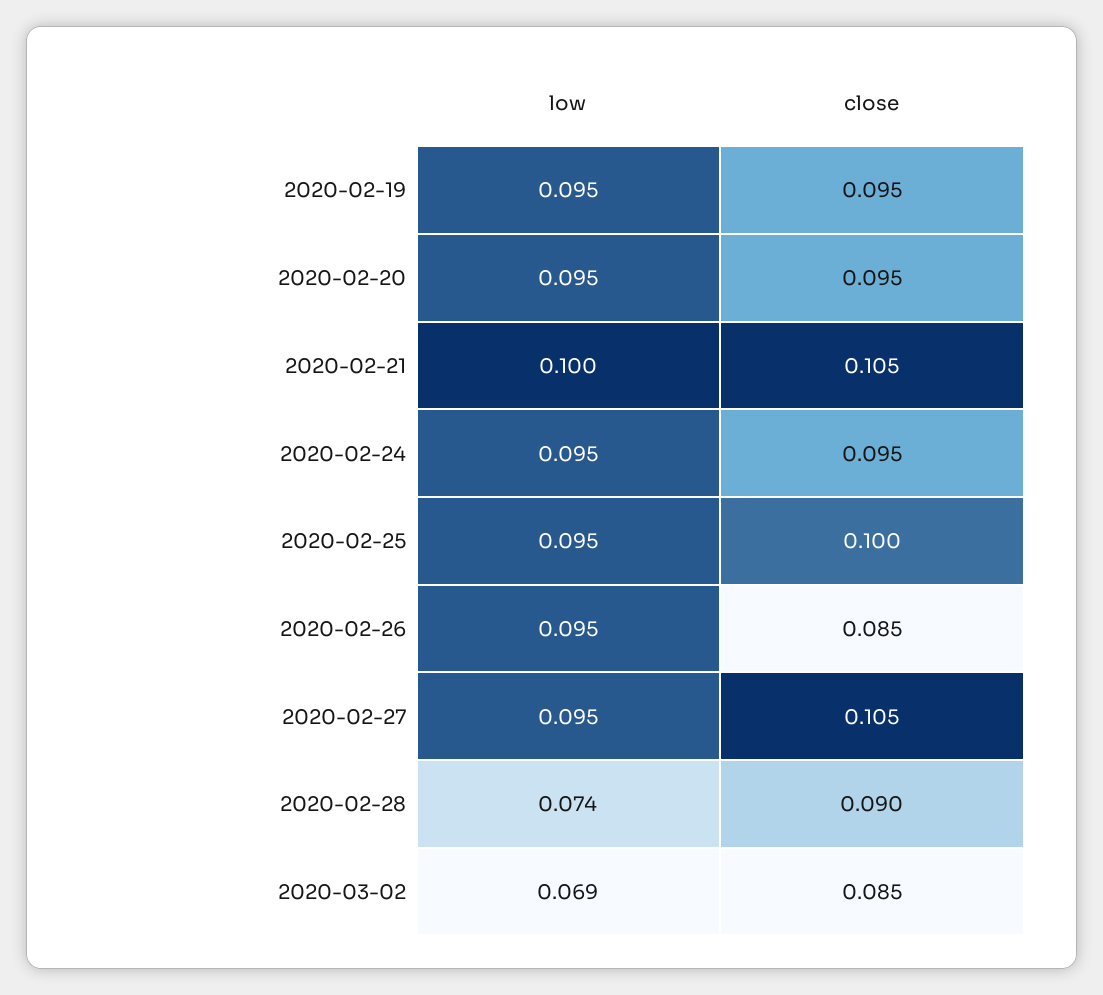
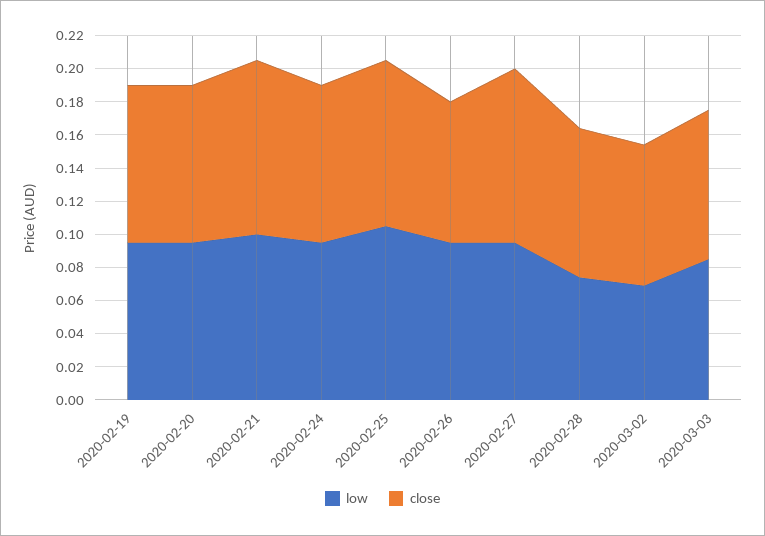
low, 2020-02-25: 0.095 -> 0.105
low, 2020-03-03: none -> 0.085
close, 2020-03-03: none -> 0.09

